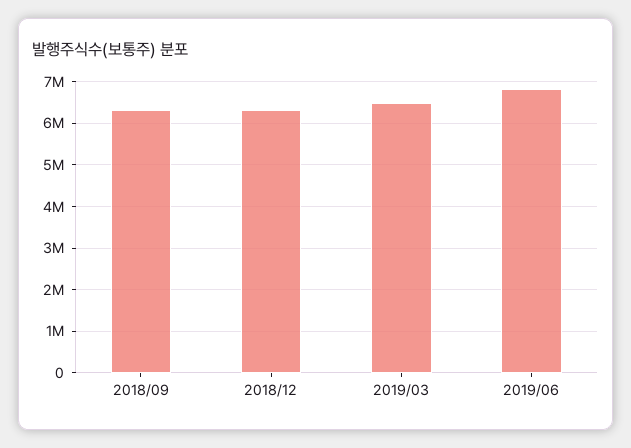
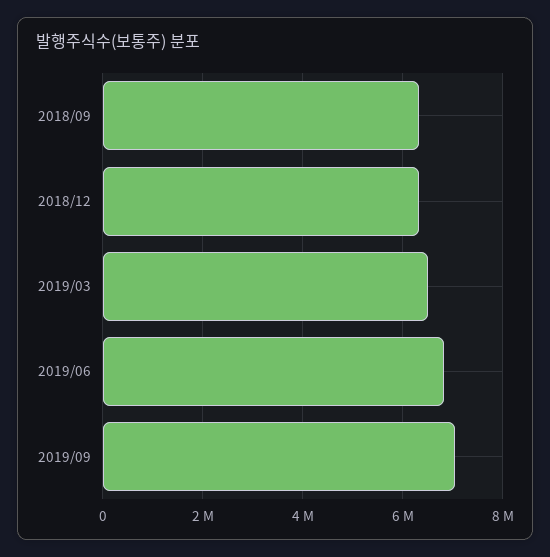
2019/09: none -> 7000000

